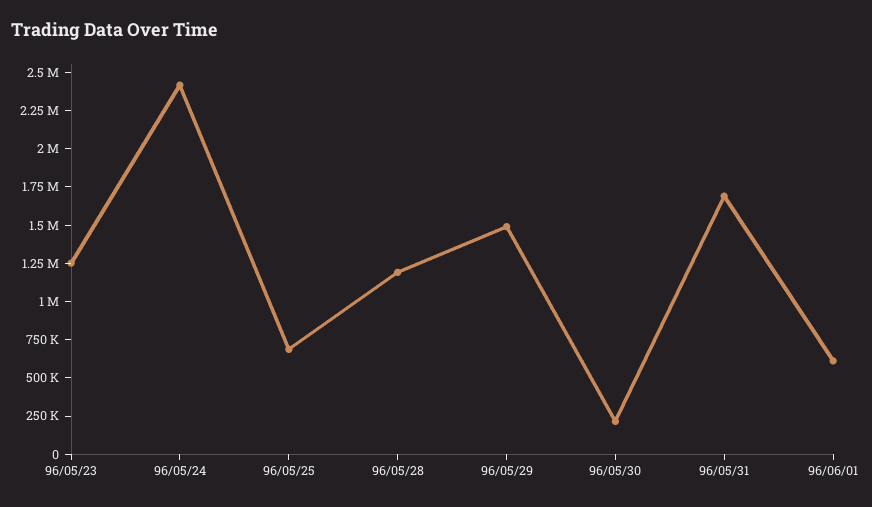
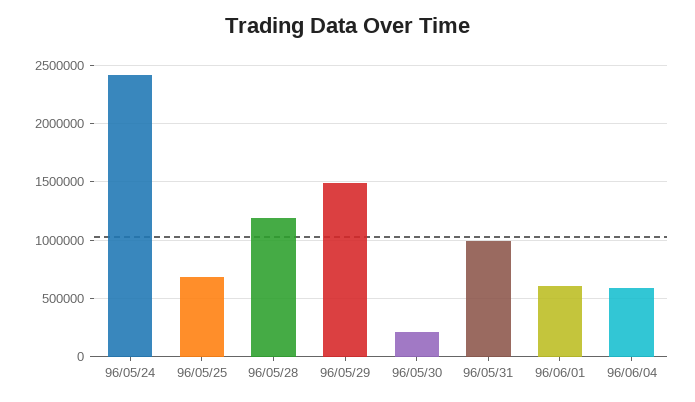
96/05/23: 1250000 -> none
96/05/31: 1750000 -> 1000000
96/06/04: none -> 600000

